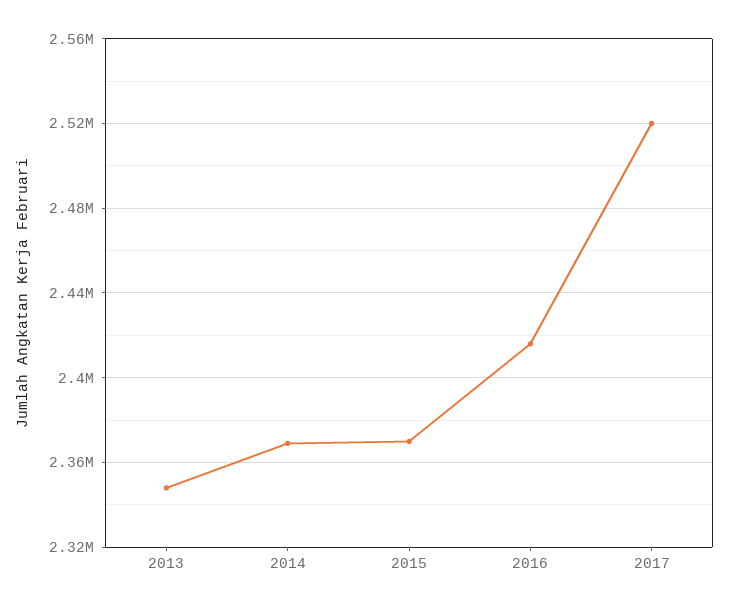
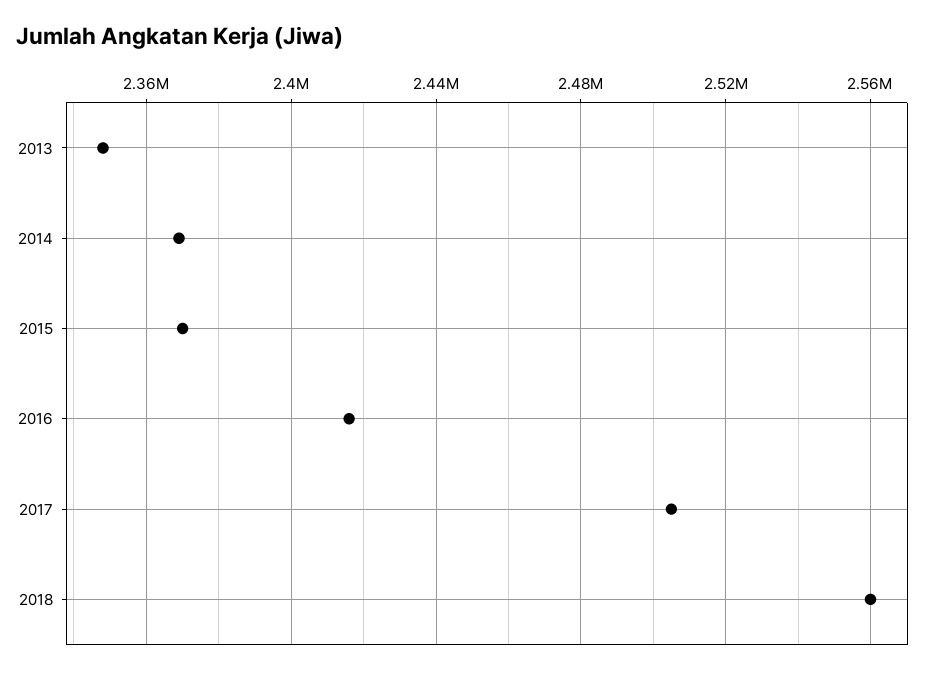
2017: 2520000 -> 2505000
2018: none -> 2560000

